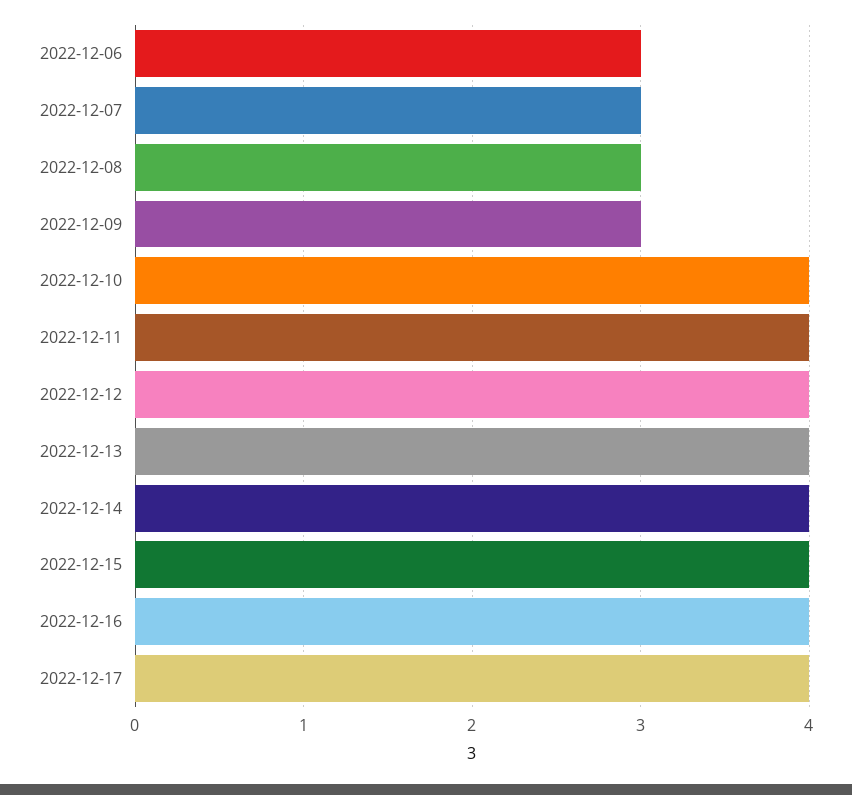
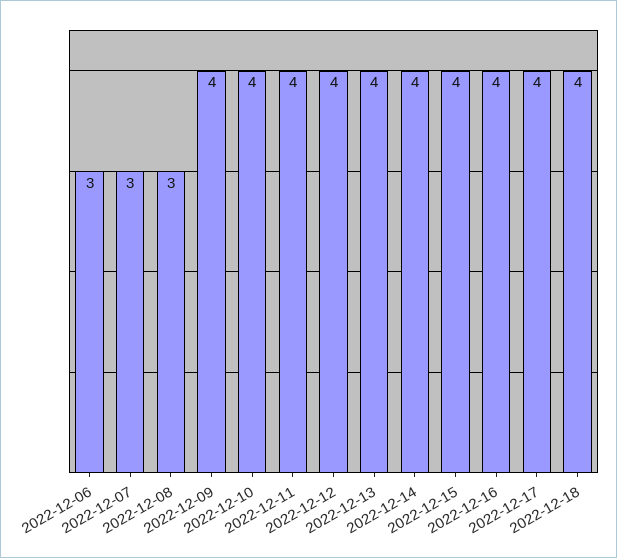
2022-12-09: 3 -> 4
2022-12-18: none -> 4

